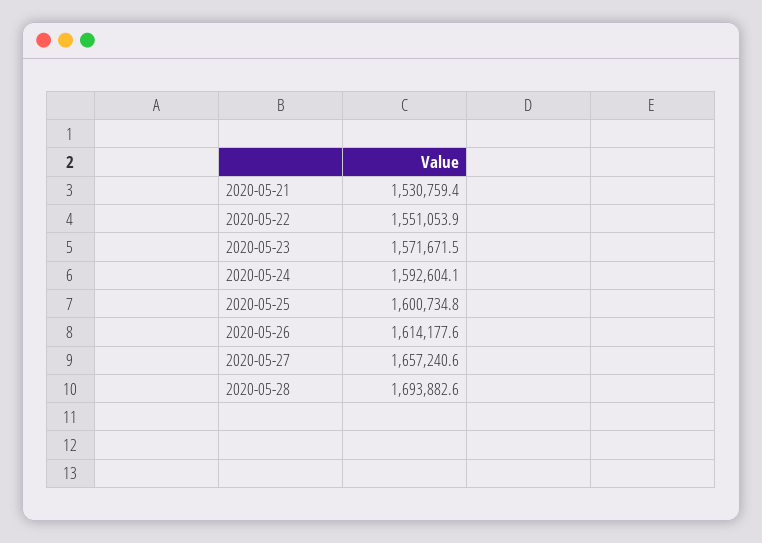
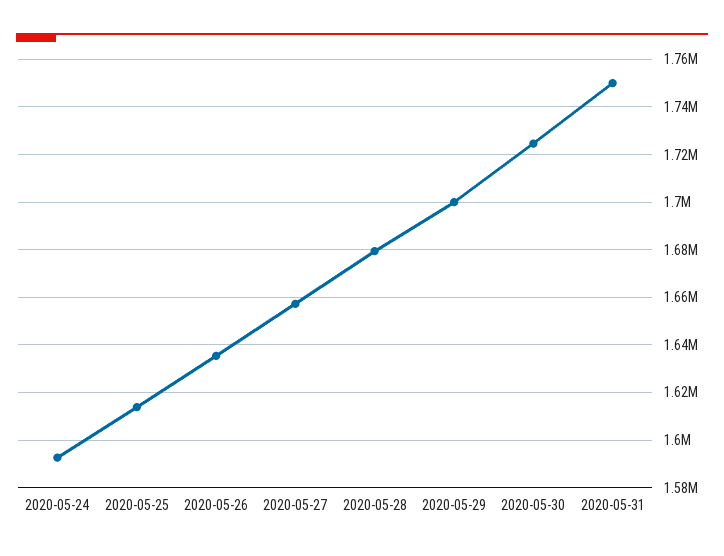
2020-05-21: 1530759.4 -> none
2020-05-22: 1551053.9 -> none
2020-05-23: 1571671.5 -> none
2020-05-25: 1600734.8 -> 1615000
2020-05-26: 1614177.6 -> 1635000
2020-05-28: 1693882.6 -> 1680000
2020-05-29: none -> 1700000
2020-05-30: none -> 1725000
2020-05-31: none -> 1750000

